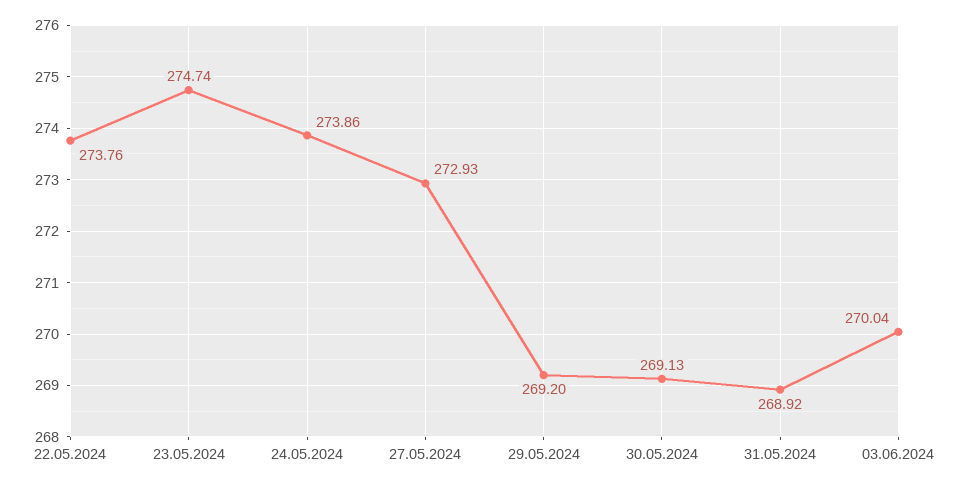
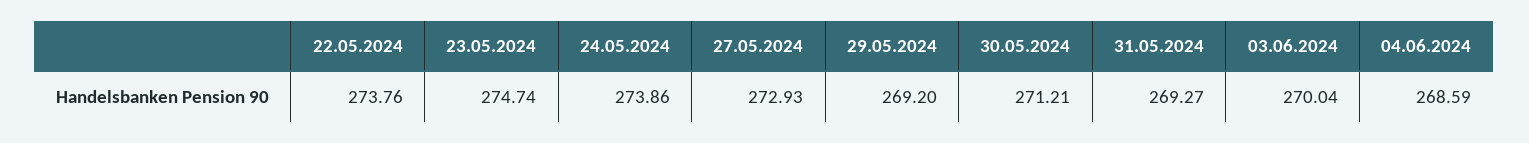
30.05.2024: 269.13 -> 271.21
31.05.2024: 268.92 -> 269.27
04.06.2024: none -> 268.59

